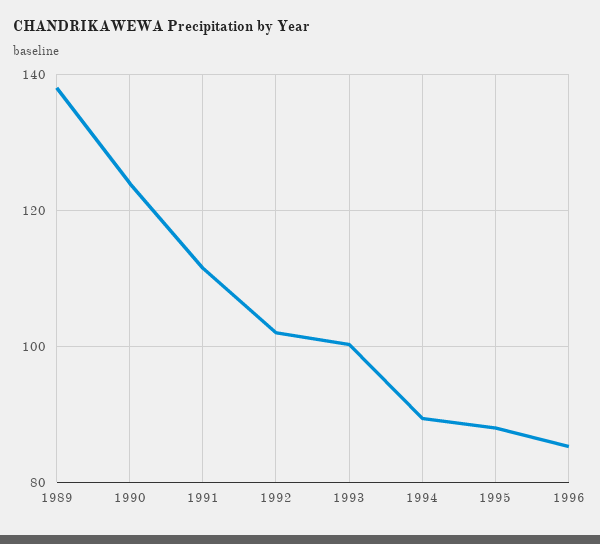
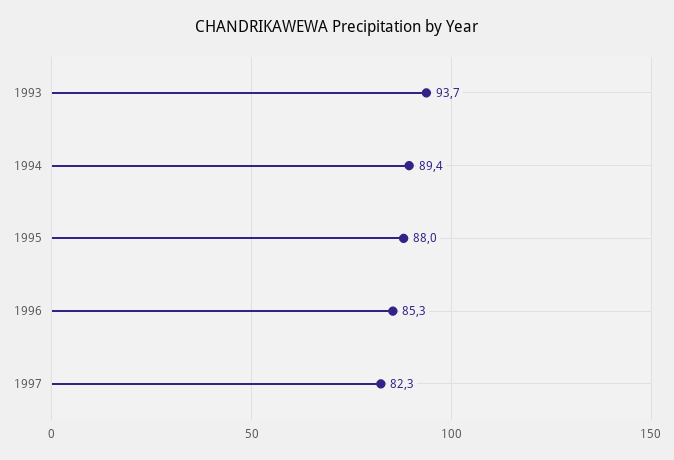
1989: 138 -> none
1990: 124 -> none
1991: 112 -> none
1992: 102 -> none
1993: 100 -> 93.7
1997: none -> 82.3

